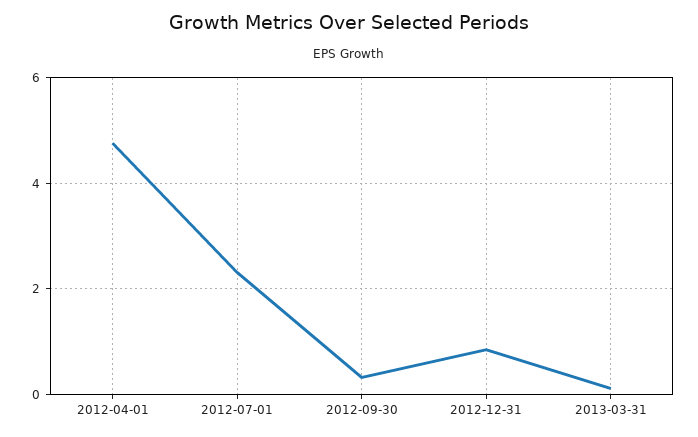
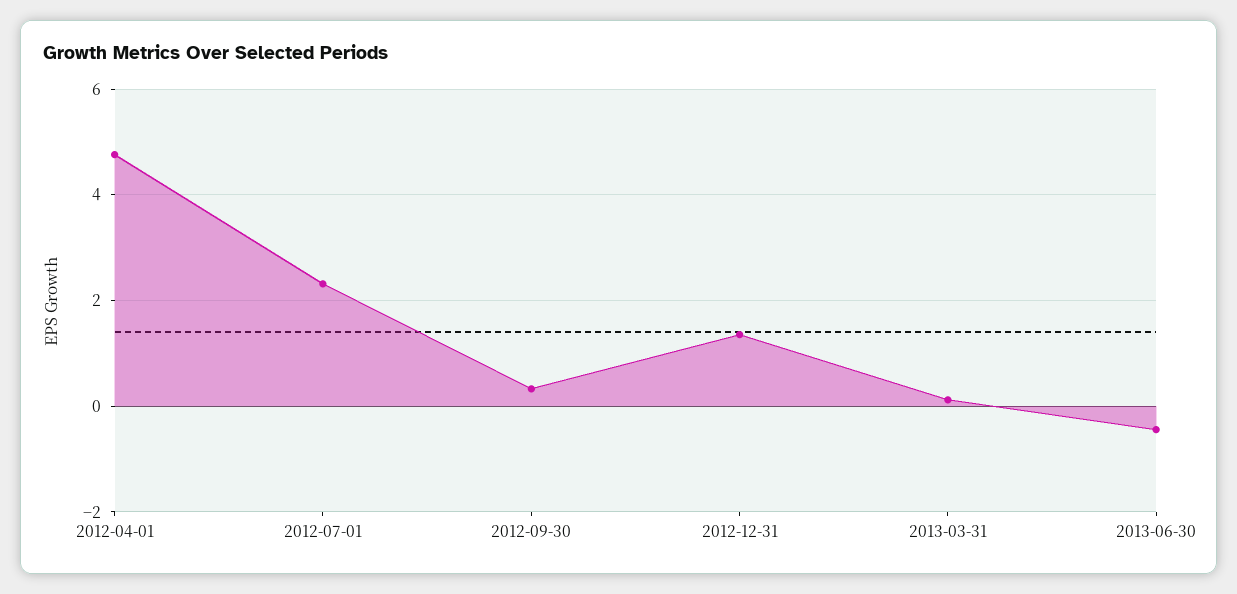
2012-12-31: 0.8 -> 1.4
2013-06-30: none -> -0.4

